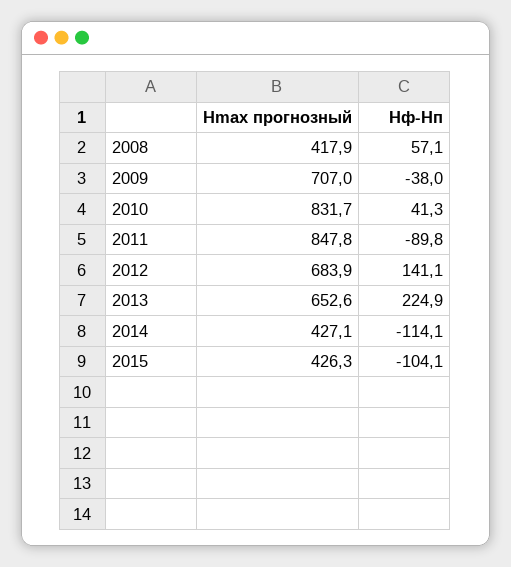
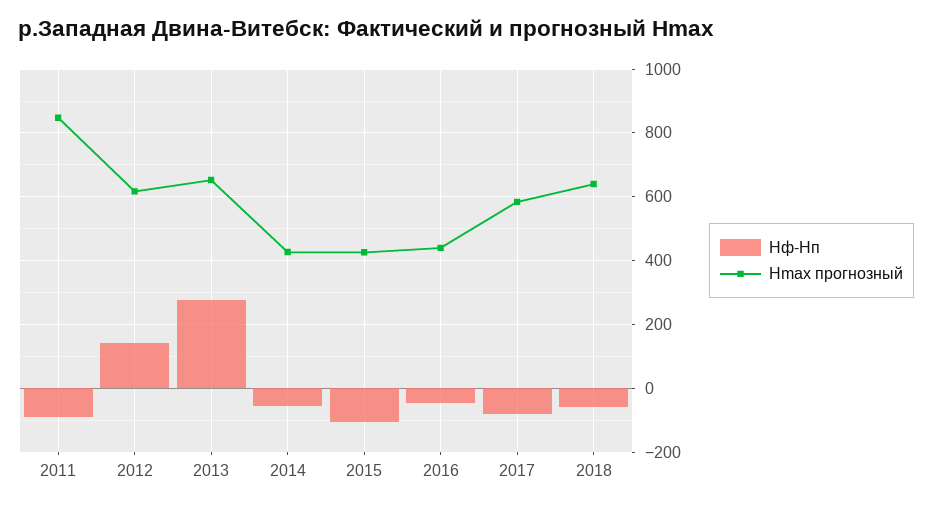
Hmax прогнозный, 2008: 417.9 -> none
Hф-Hп, 2008: 57.1 -> none
Hmax прогнозный, 2009: 707 -> none
Hф-Hп, 2009: -38 -> none
Hmax прогнозный, 2010: 831.7 -> none
Hф-Hп, 2010: 41.3 -> none
Hmax прогнозный, 2012: 683.9 -> 620
Hф-Hп, 2013: 224.9 -> 280
Hф-Hп, 2014: -114.1 -> -60
Hф-Hп, 2016: none -> -40
Hmax прогнозный, 2016: none -> 440
Hф-Hп, 2017: none -> -80
Hmax прогнозный, 2017: none -> 580
Hф-Hп, 2018: none -> -60
Hmax прогнозный, 2018: none -> 640

